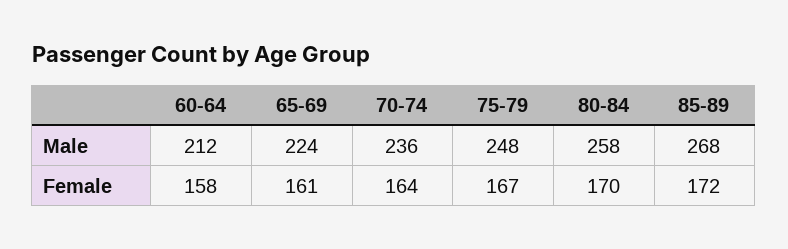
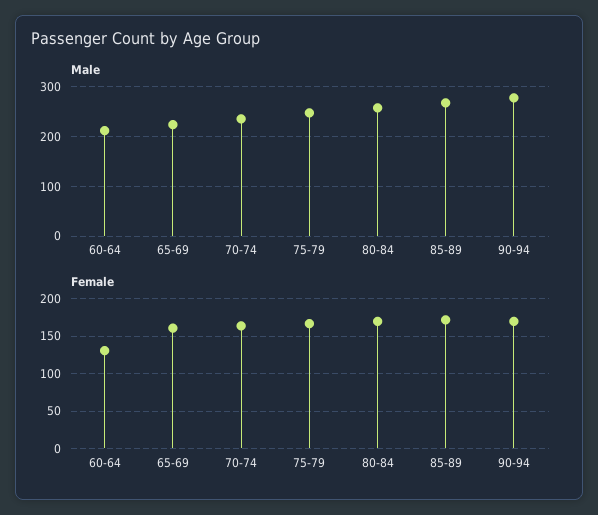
Female, 60-64: 158 -> 130
Male, 90-94: none -> 280
Female, 90-94: none -> 170

